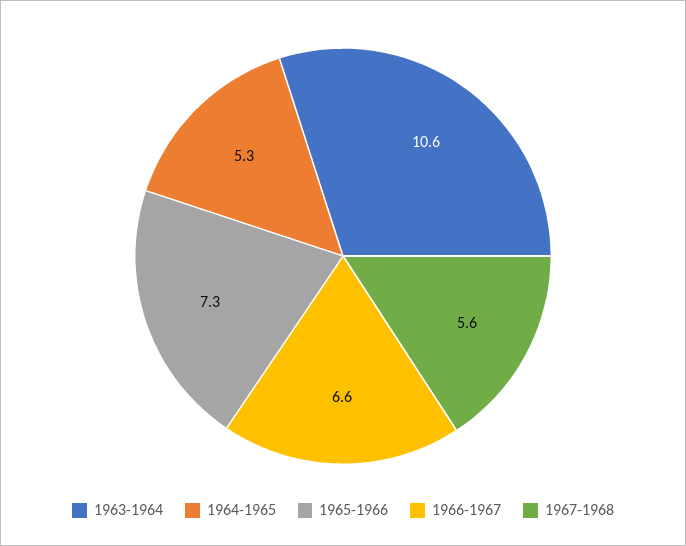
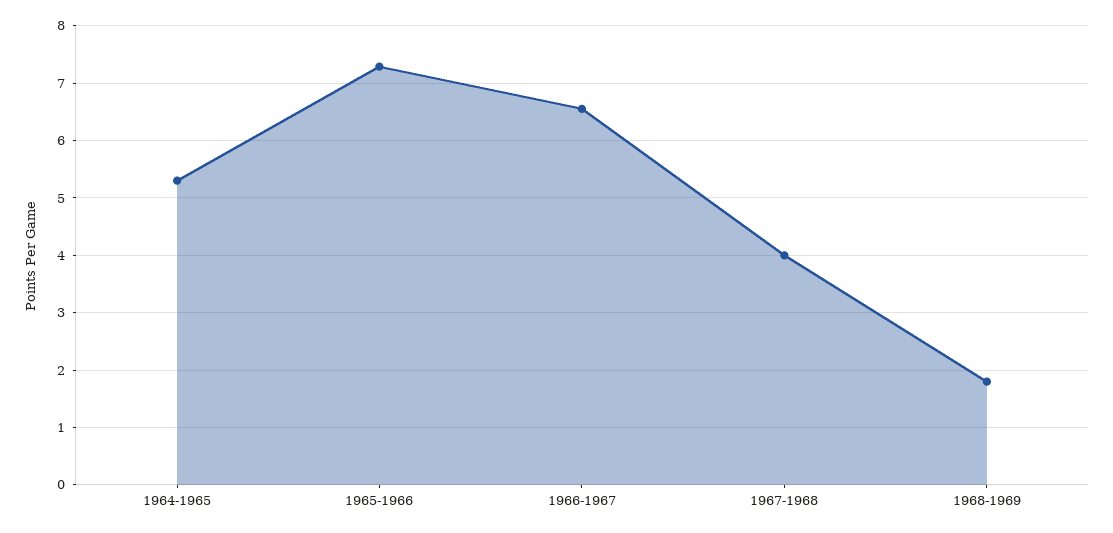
1963-1964: 10.6 -> none
1967-1968: 5.6 -> 4
1968-1969: none -> 1.8

